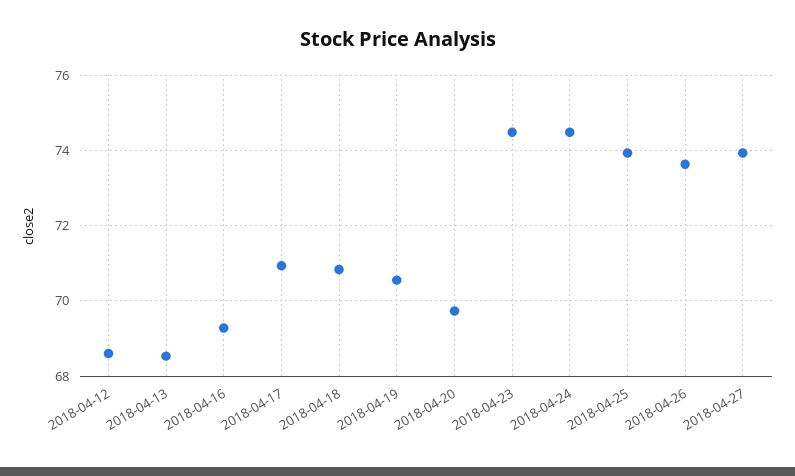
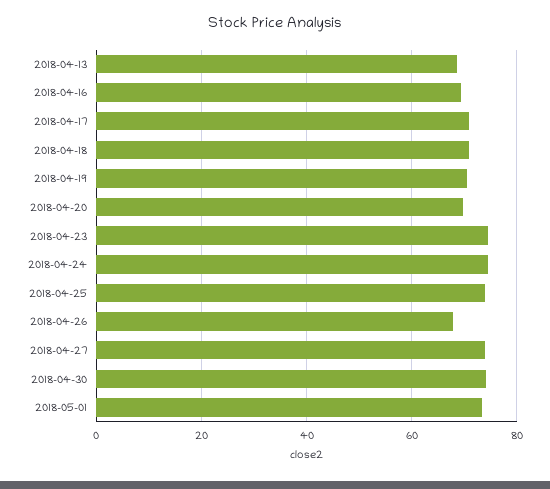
2018-04-12: 68.6 -> none
2018-04-26: 73.6 -> 68
2018-04-30: none -> 74
2018-05-01: none -> 74

